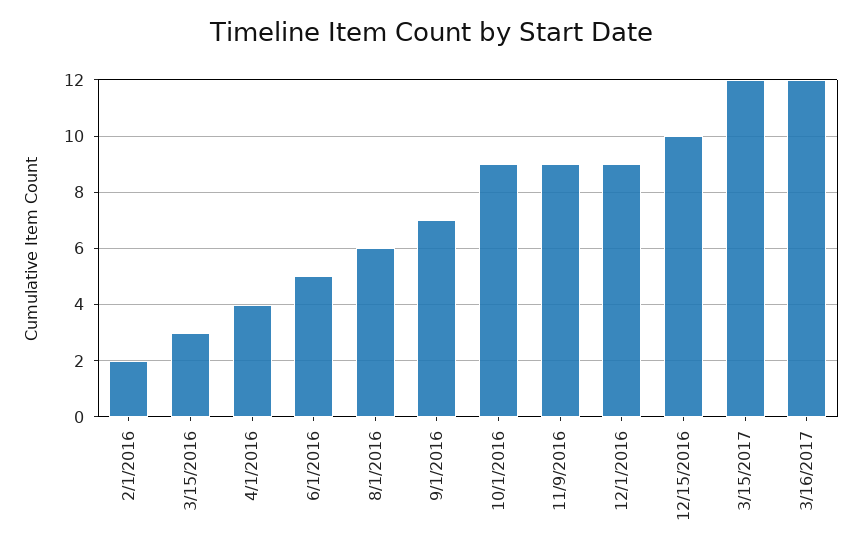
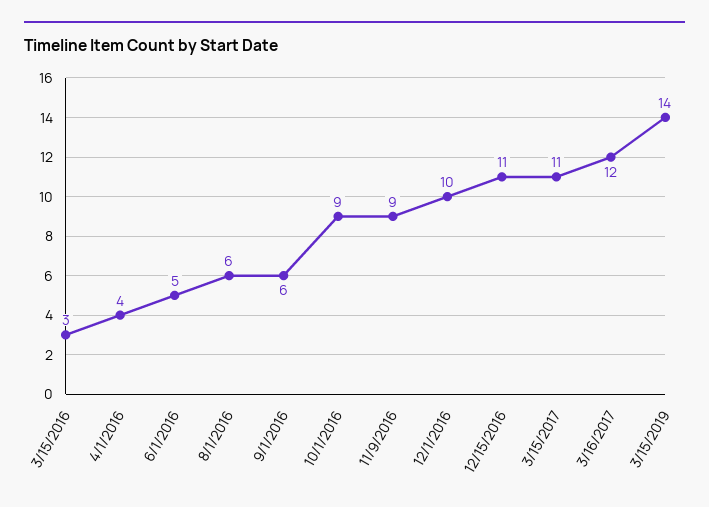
2/1/2016: 2 -> none
9/1/2016: 7 -> 6
12/1/2016: 9 -> 10
12/15/2016: 10 -> 11
3/15/2017: 12 -> 11
3/15/2019: none -> 14

